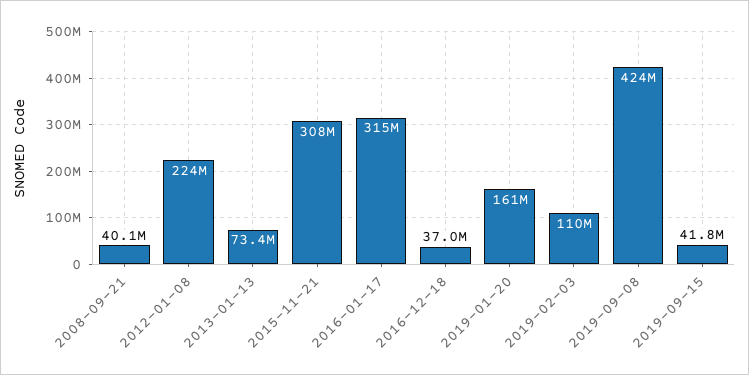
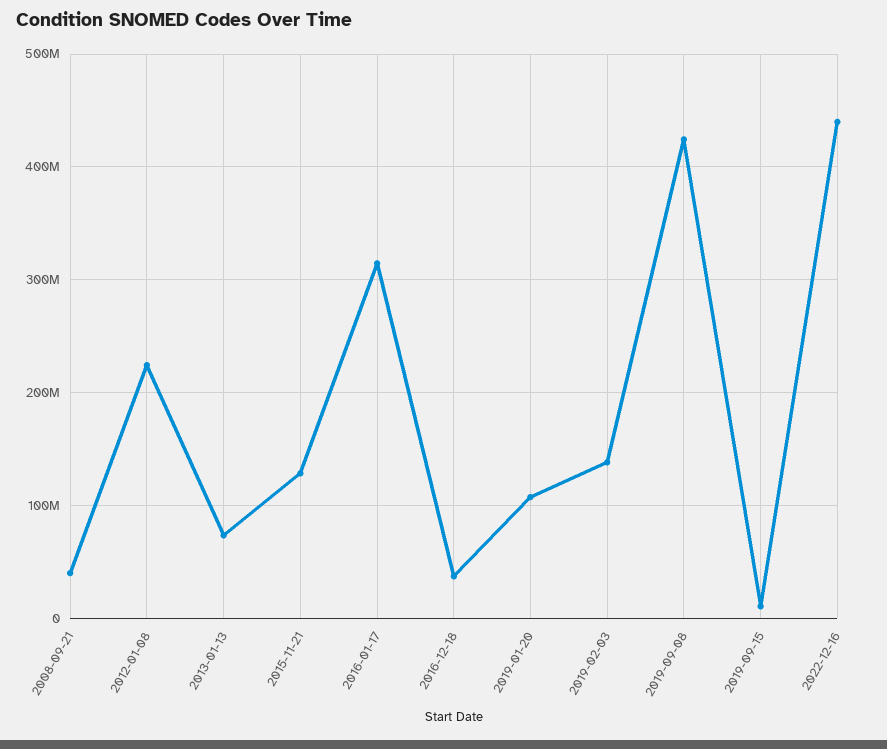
2015-11-21: 308000000 -> 130000000
2019-01-20: 161000000 -> 110000000
2019-02-03: 110000000 -> 140000000
2019-09-15: 41800000 -> 10000000
2022-12-16: none -> 440000000

